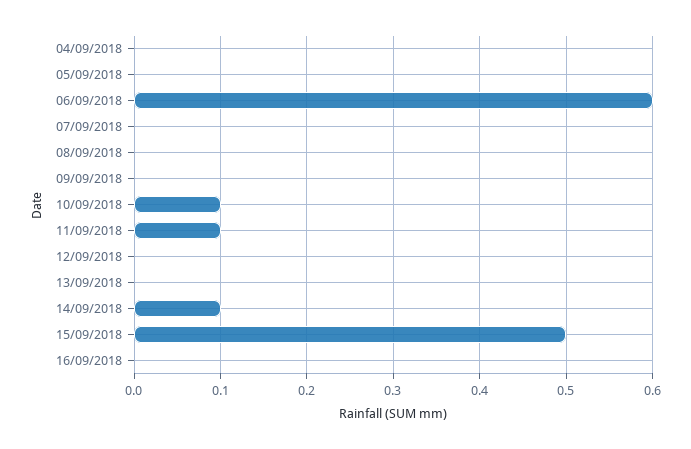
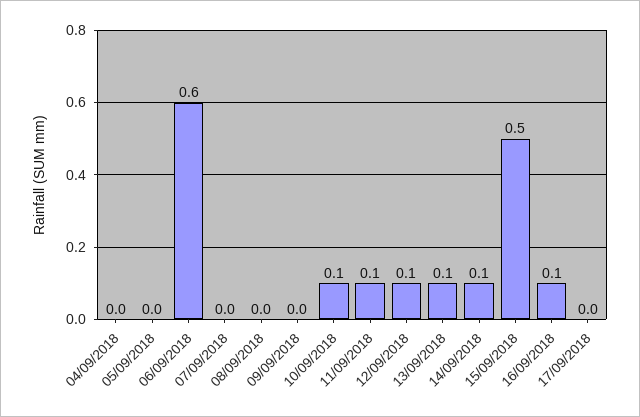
12/09/2018: 0 -> 0.1
13/09/2018: 0 -> 0.1
16/09/2018: 0 -> 0.1
17/09/2018: none -> 0

